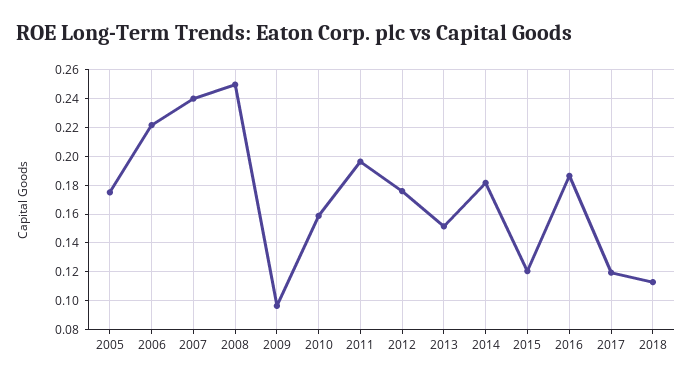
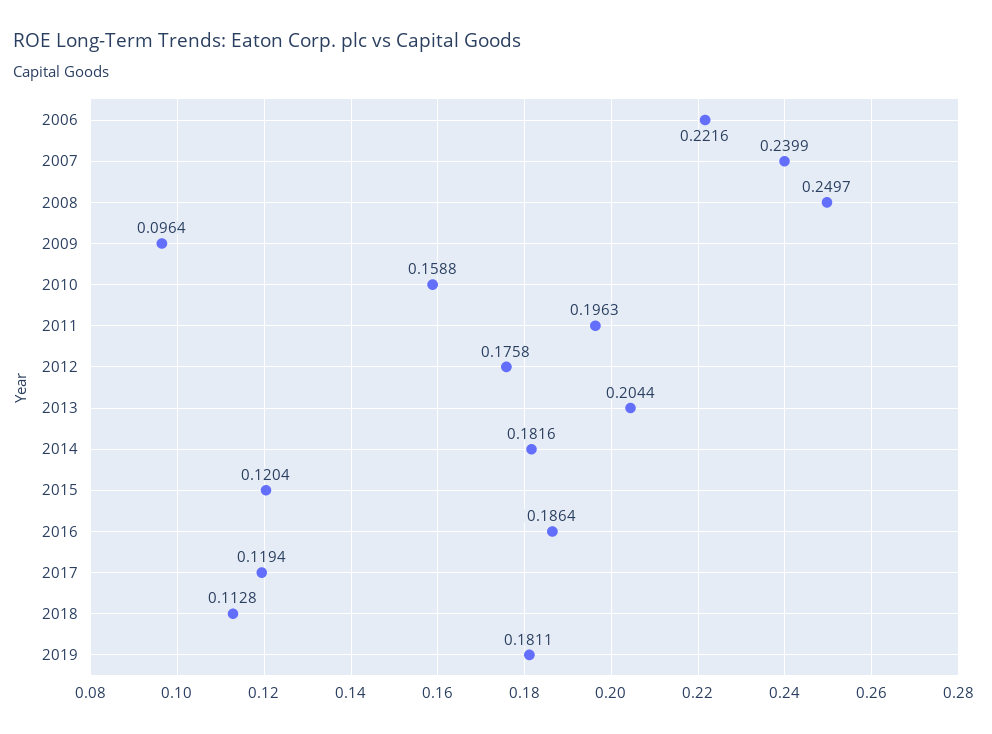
2005: 0.175 -> none
2013: 0.15 -> 0.2044
2019: none -> 0.1811

